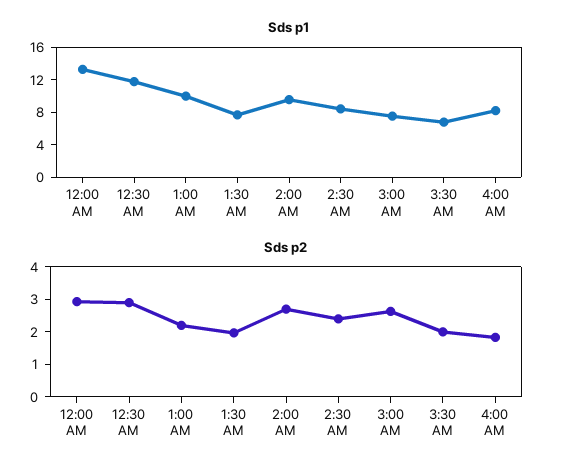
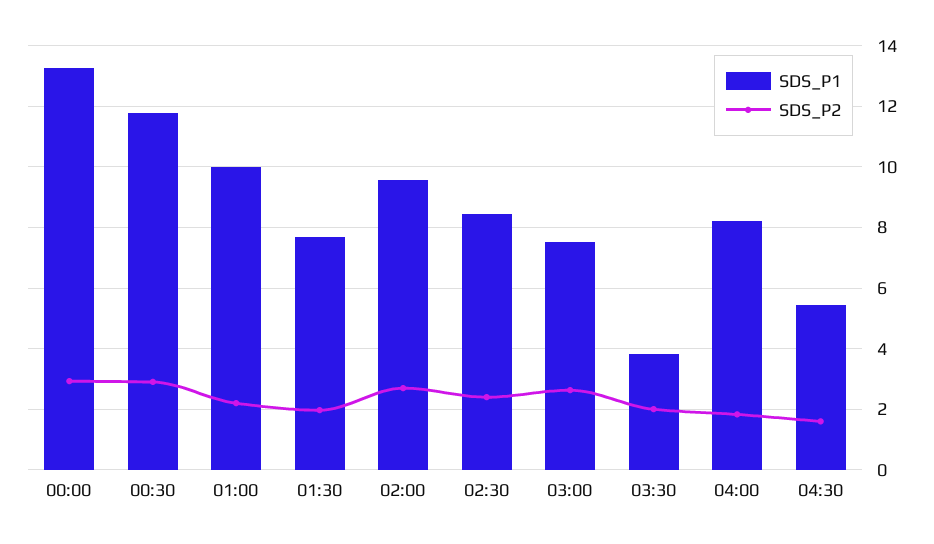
Sds p1, 3:30 AM: 7 -> 3.8
Sds p1, 04:30: none -> 5.4
Sds p2, 04:30: none -> 1.6

